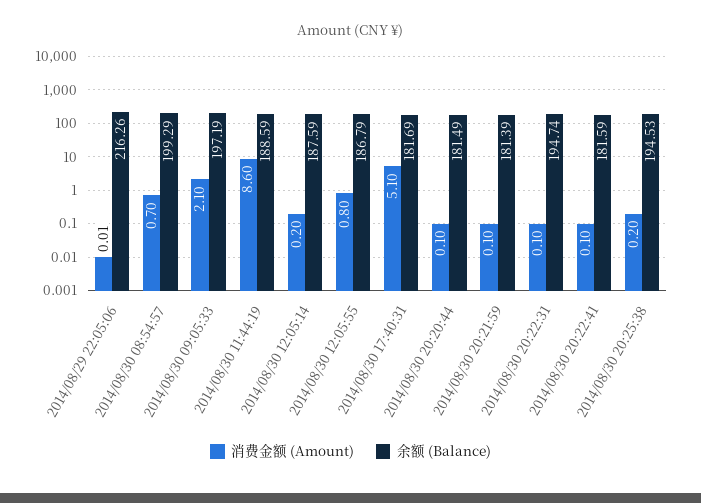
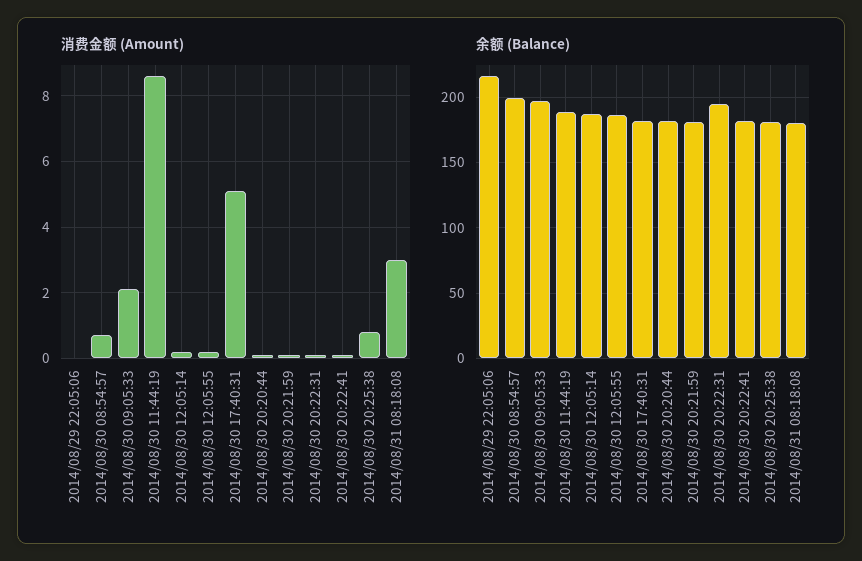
消费金额 (Amount), 2014/08/30 12:05:55: 0.8 -> 0.2
消费金额 (Amount), 2014/08/30 20:25:38: 0.2 -> 0.8
余额 (Balance), 2014/08/30 20:25:38: 194.53 -> 180
消费金额 (Amount), 2014/08/31 08:18:08: none -> 3
余额 (Balance), 2014/08/31 08:18:08: none -> 180

